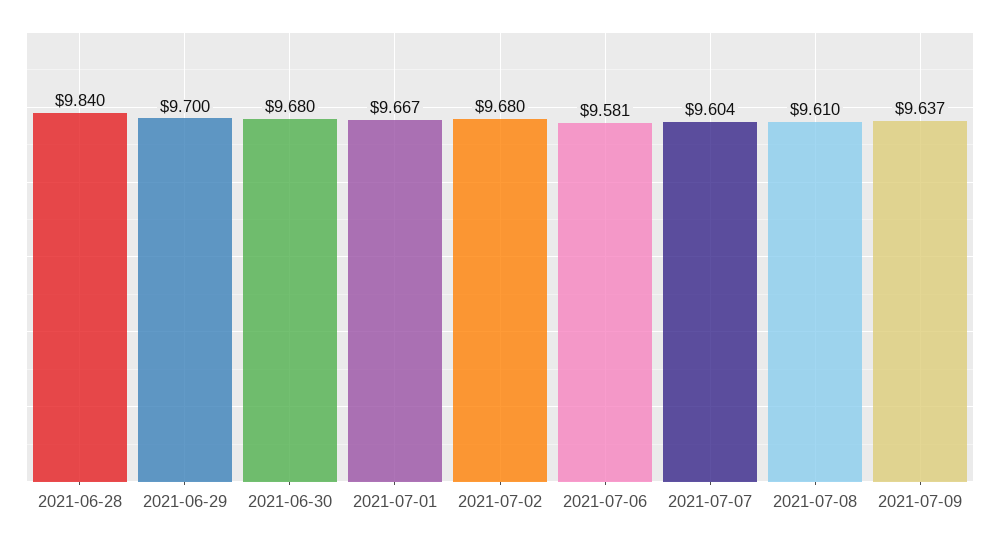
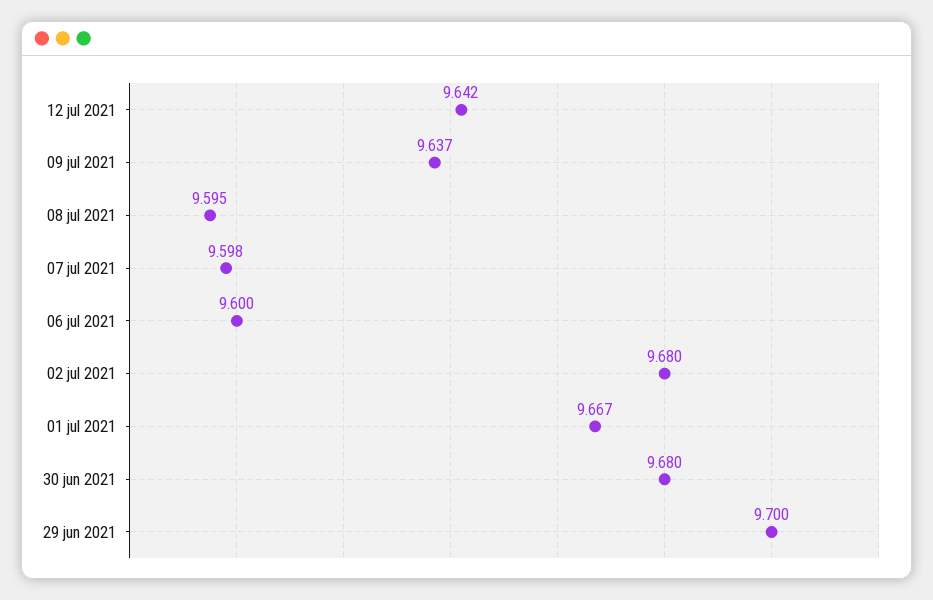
2021-06-28: 9.84 -> none
2021-07-06: 9.581 -> 9.6
2021-07-07: 9.604 -> 9.598
2021-07-08: 9.61 -> 9.595
12 jul 2021: none -> 9.642

